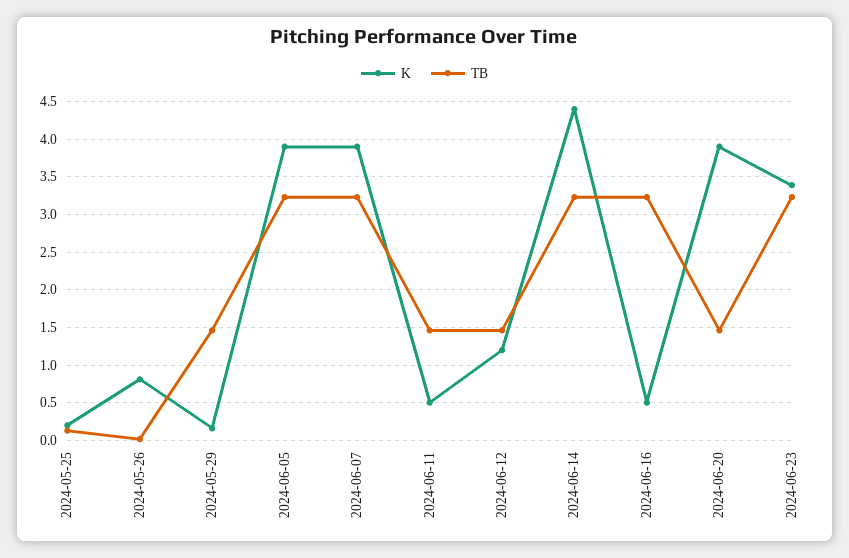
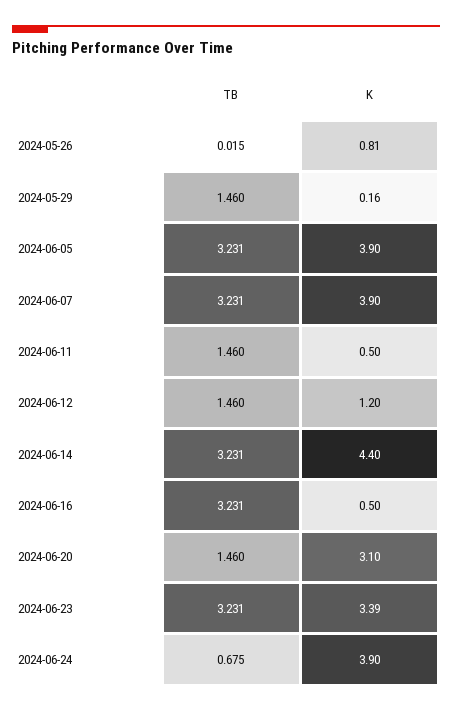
K, 2024-05-25: 0.2 -> none
TB, 2024-05-25: 0.1 -> none
K, 2024-06-20: 3.9 -> 3.1
TB, 2024-06-24: none -> 0.675
K, 2024-06-24: none -> 3.9

